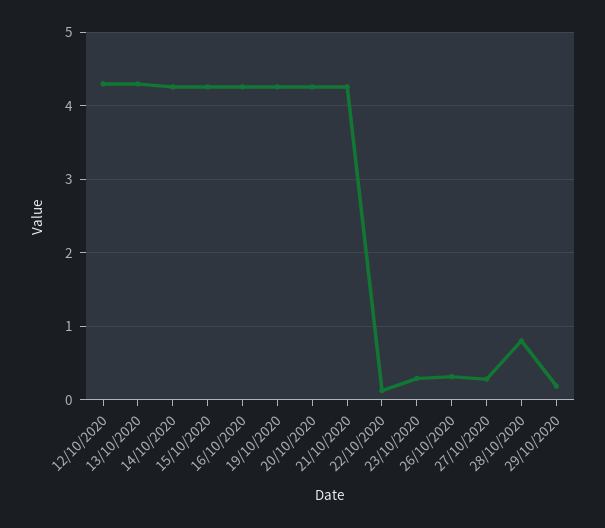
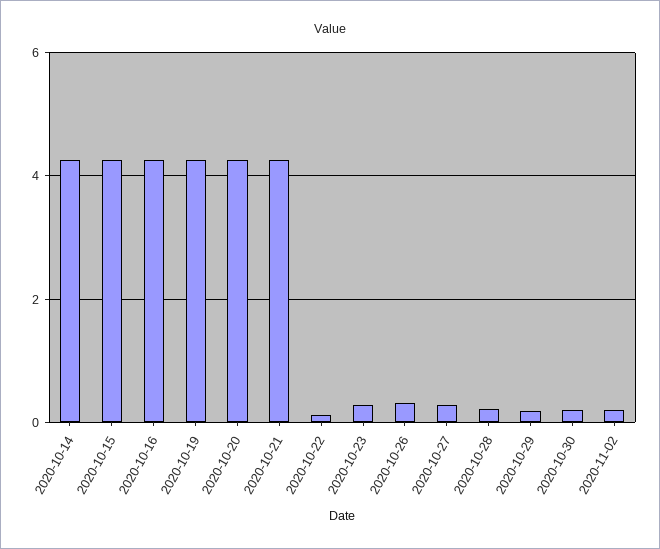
12/10/2020: 4.3 -> none
13/10/2020: 4.3 -> none
28/10/2020: 0.8 -> 0.2
2020-10-30: none -> 0.2
2020-11-02: none -> 0.2

